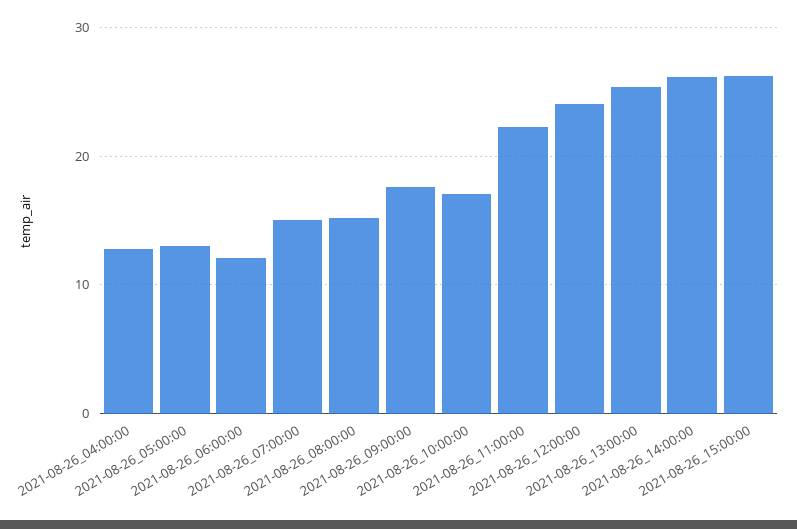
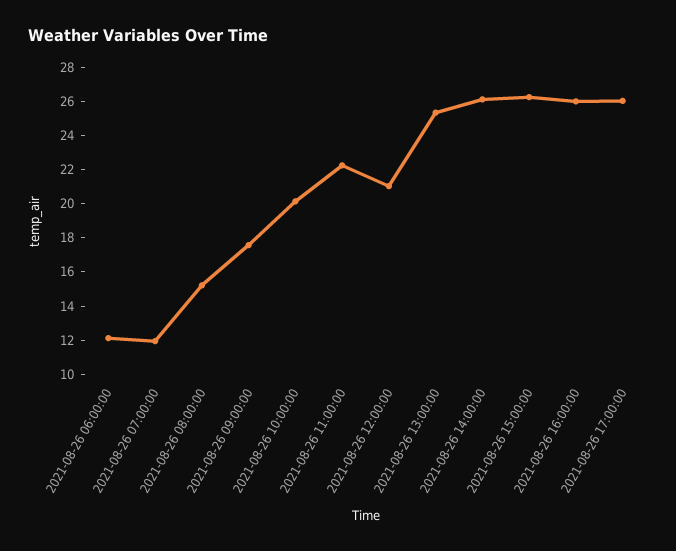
2021-08-26_04:00:00: 13 -> none
2021-08-26_05:00:00: 13 -> none
2021-08-26_07:00:00: 15 -> 12
2021-08-26_10:00:00: 17 -> 20
2021-08-26_12:00:00: 24 -> 21
2021-08-26 16:00:00: none -> 26
2021-08-26 17:00:00: none -> 26

